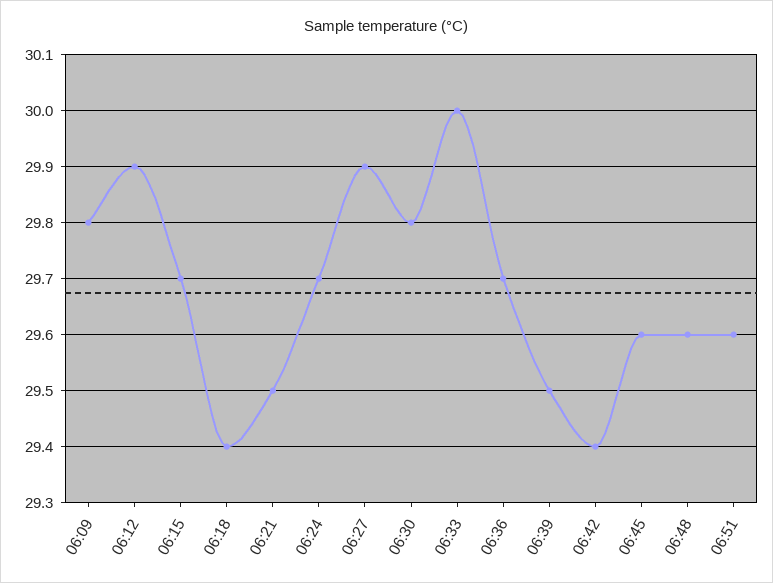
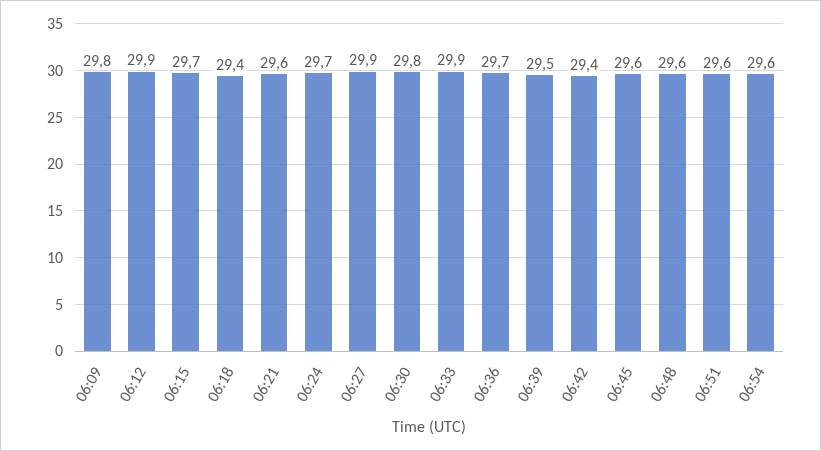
06:21: 29.5 -> 29.6
06:33: 30 -> 29.9
06:54: none -> 29.6

